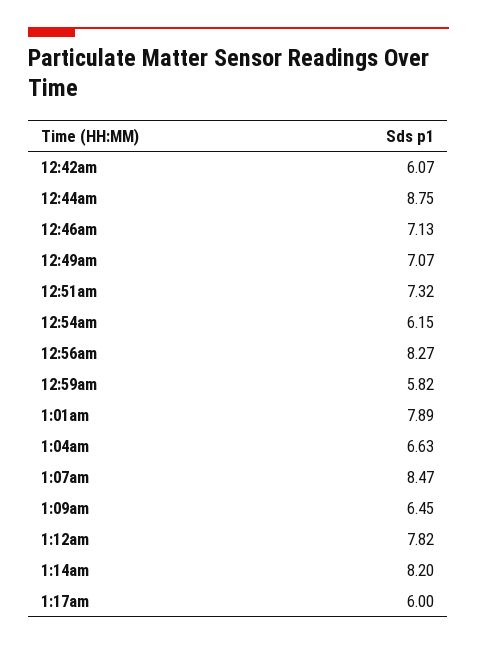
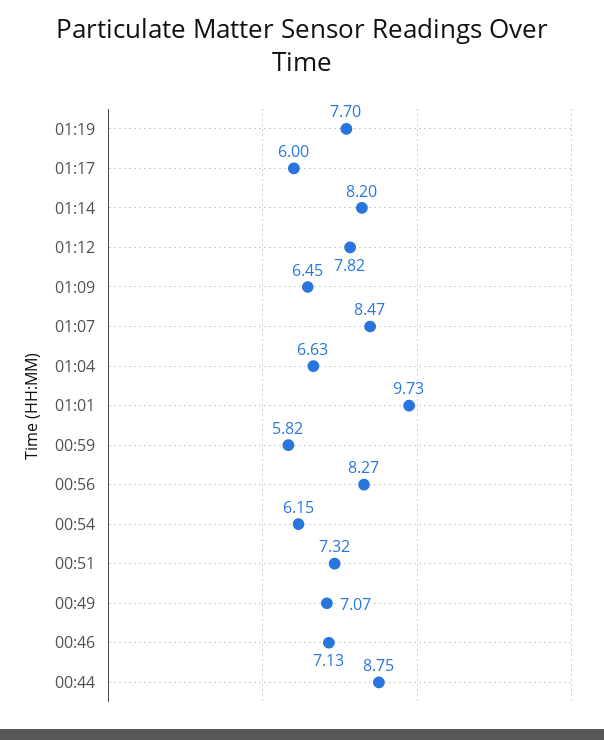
12:42am: 6.07 -> none
1:01am: 7.89 -> 9.73
01:19: none -> 7.7

